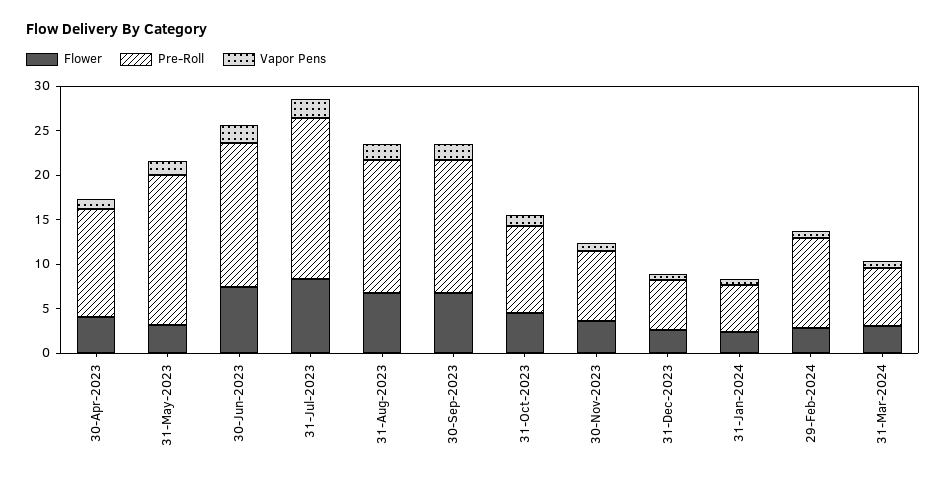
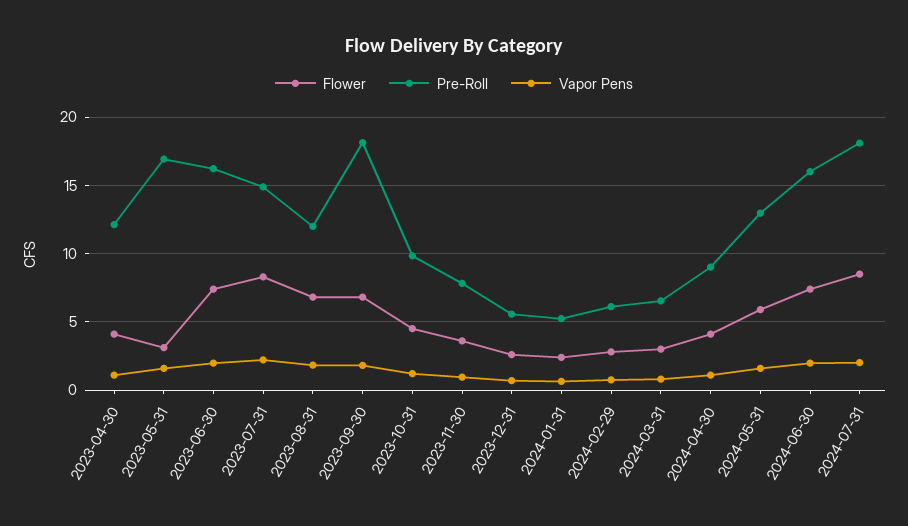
Pre-Roll, 31-Jul-2023: 18 -> 15
Pre-Roll, 31-Aug-2023: 15 -> 12
Pre-Roll, 30-Sep-2023: 15 -> 18
Pre-Roll, 29-Feb-2024: 10 -> 6
Flower, 2024-04-30: none -> 4
Pre-Roll, 2024-04-30: none -> 9
Vapor Pens, 2024-04-30: none -> 1
Flower, 2024-05-31: none -> 6
Pre-Roll, 2024-05-31: none -> 13
Vapor Pens, 2024-05-31: none -> 1.5
Flower, 2024-06-30: none -> 7.5
Pre-Roll, 2024-06-30: none -> 16
Vapor Pens, 2024-06-30: none -> 2
Flower, 2024-07-31: none -> 8.5
Pre-Roll, 2024-07-31: none -> 18
Vapor Pens, 2024-07-31: none -> 2

